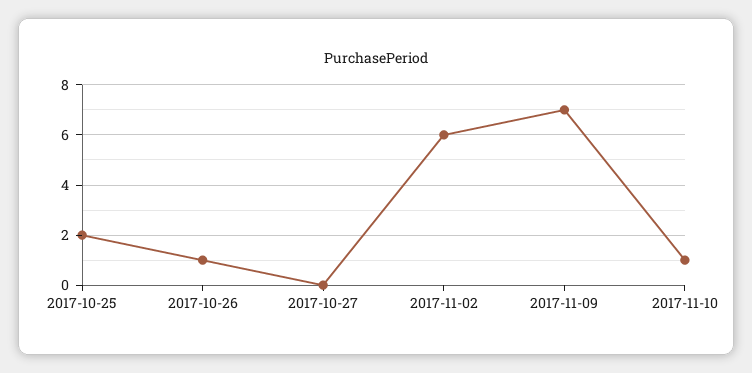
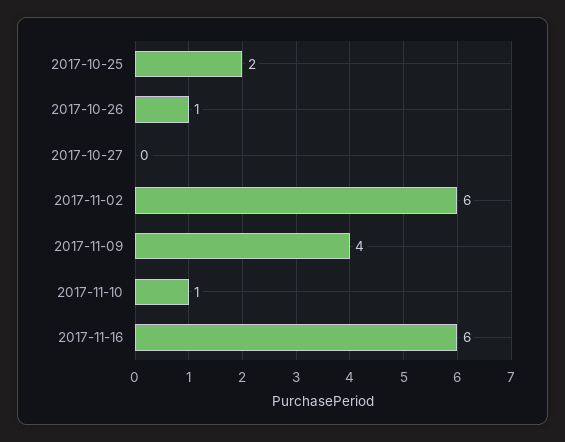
2017-11-09: 7 -> 4
2017-11-16: none -> 6

